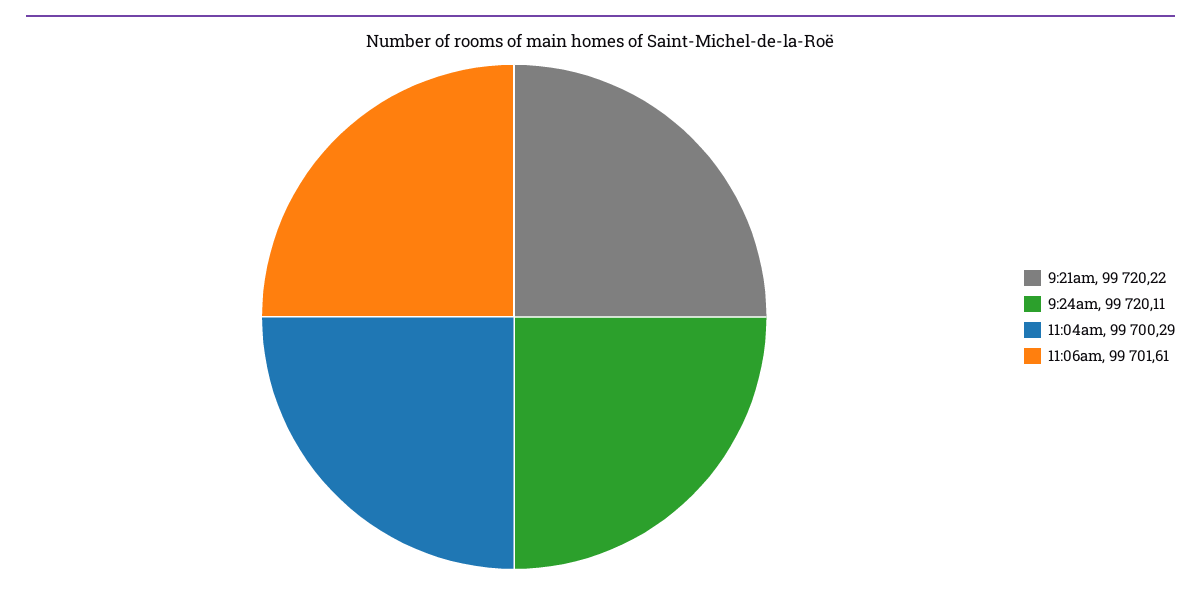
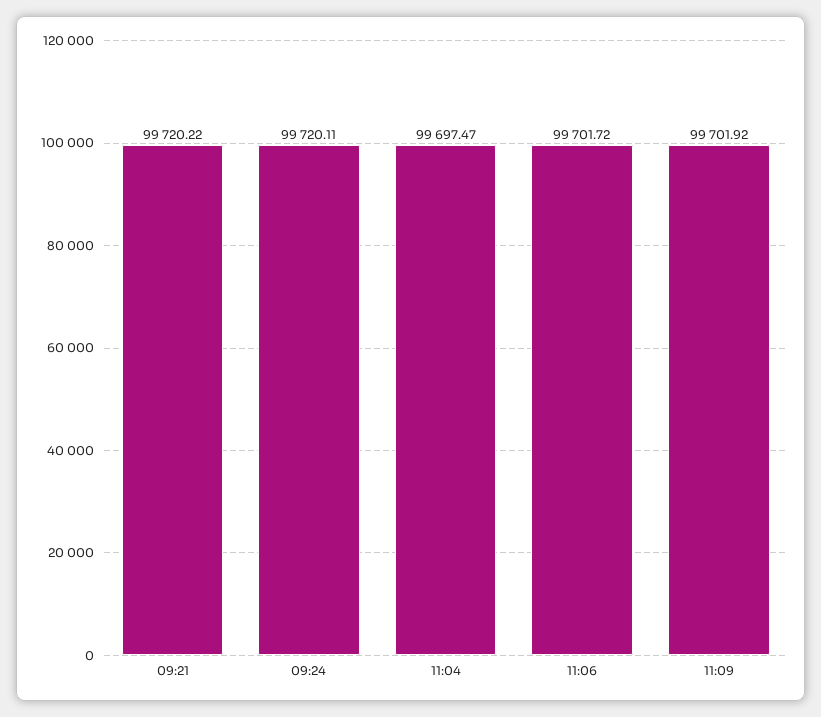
11:04am: 99700.29 -> 99697.47
11:06am: 99701.61 -> 99701.72
11:09: none -> 99701.92

